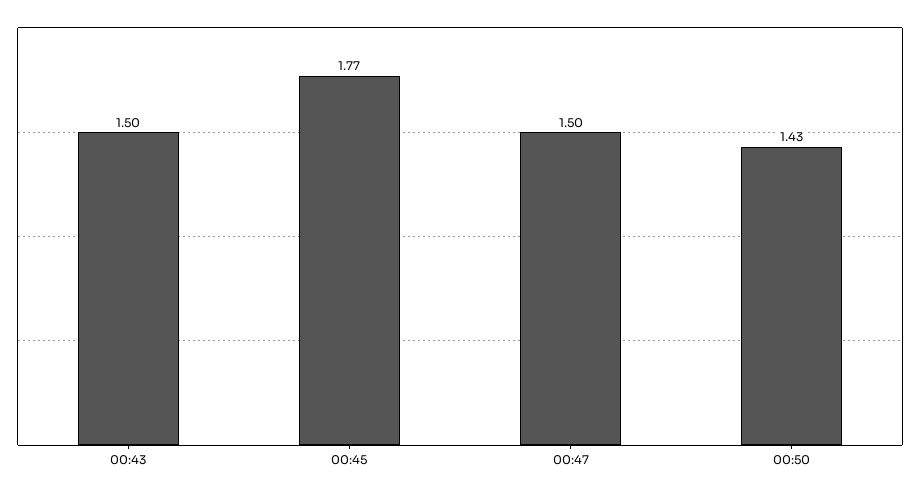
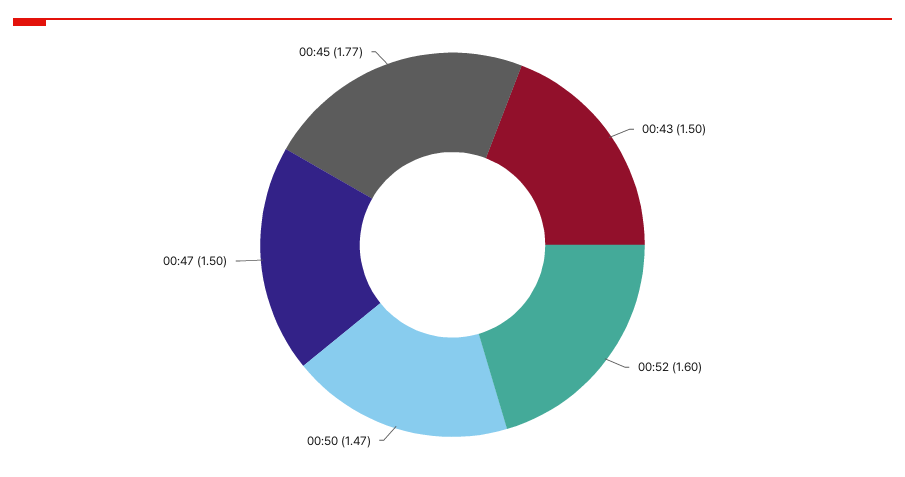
00:50: 1.43 -> 1.47
00:52: none -> 1.6

